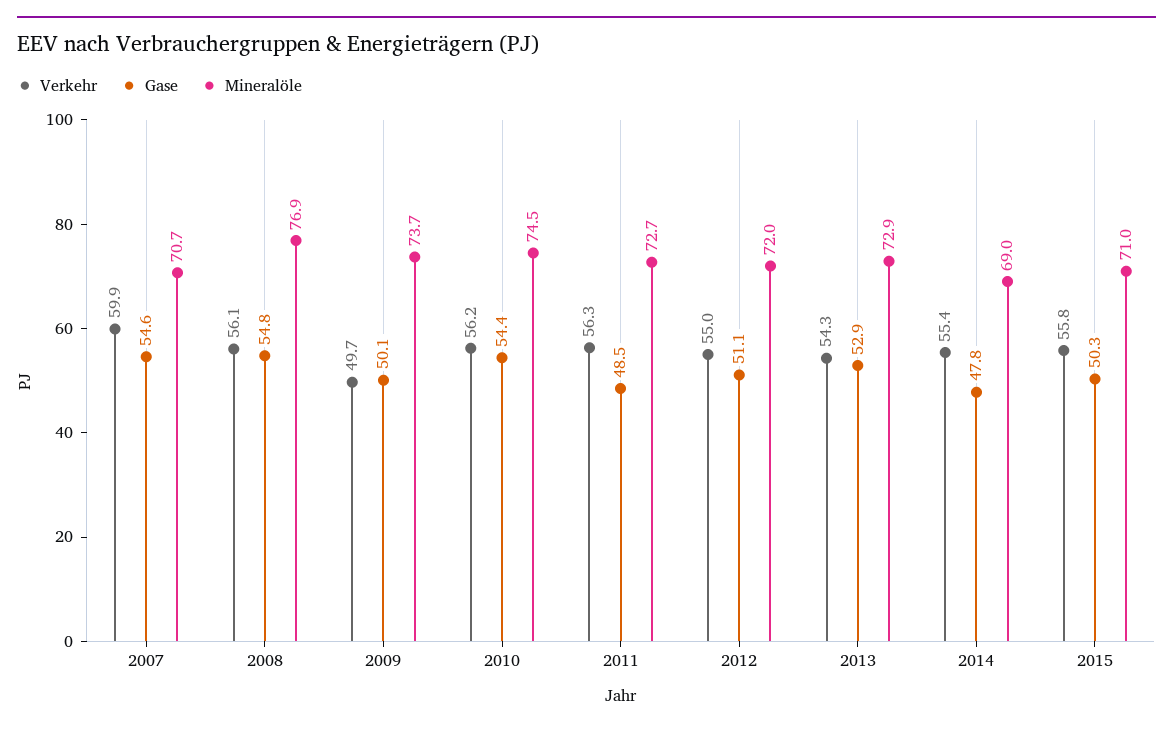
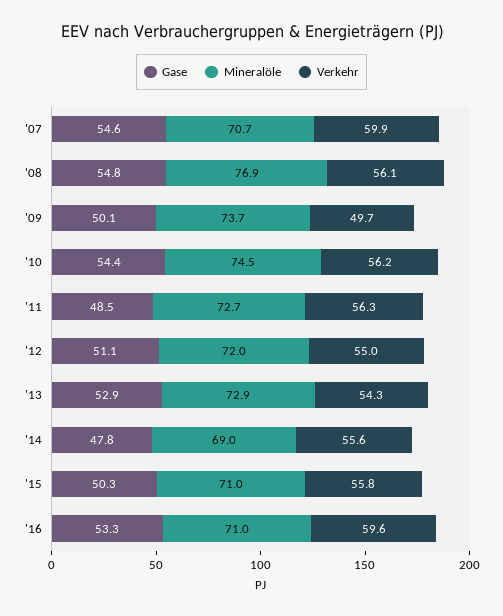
Verkehr, 2014: 55.4 -> 55.6
Gase, '16: none -> 53.3
Mineralöle, '16: none -> 71
Verkehr, '16: none -> 59.6

